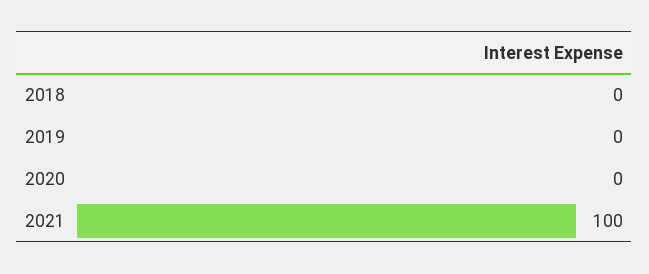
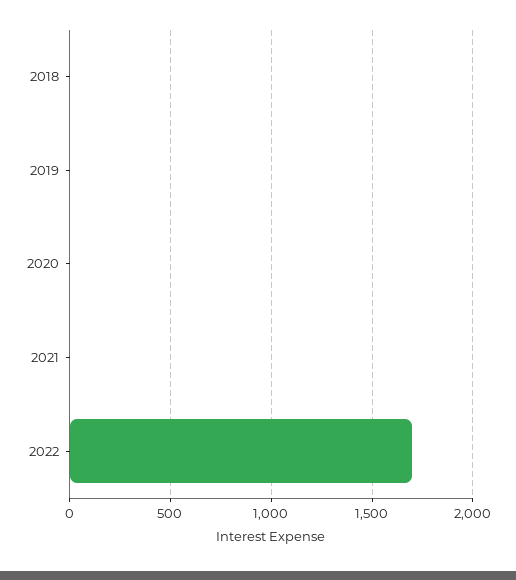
2021: 100 -> 0
2022: none -> 1700

